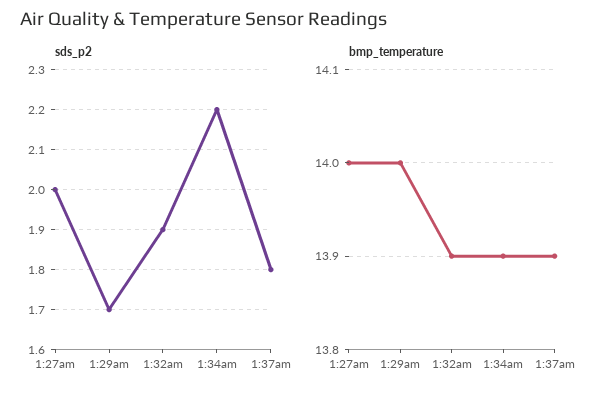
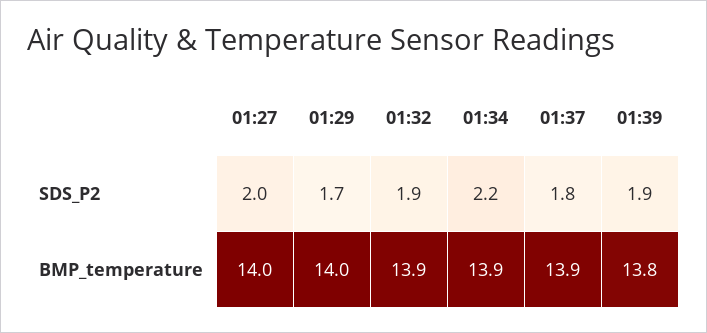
sds_p2, 01:39: none -> 1.9
bmp_temperature, 01:39: none -> 13.8

